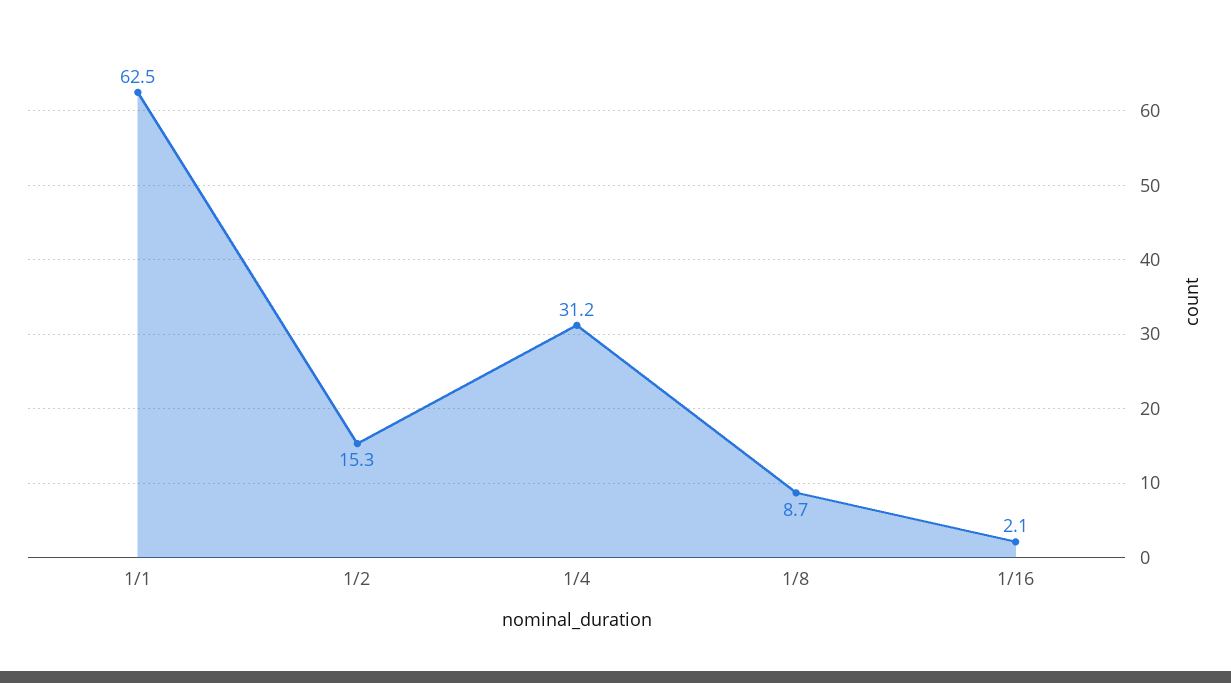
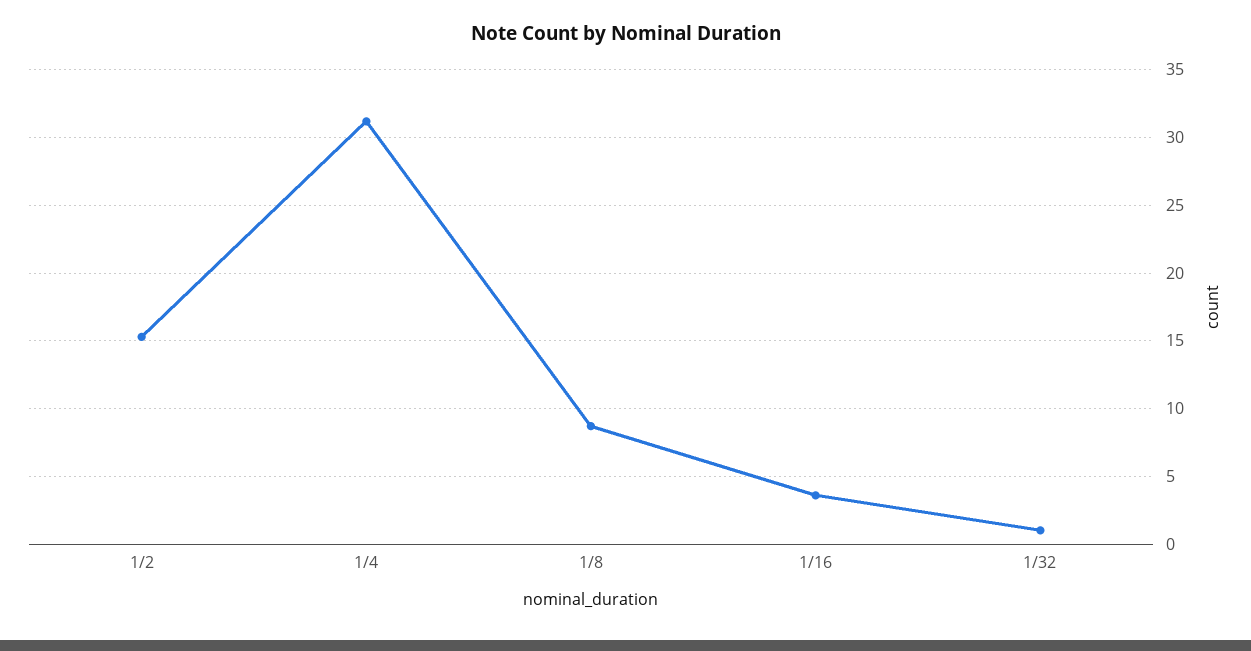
1/1: 62.5 -> none
1/16: 2.1 -> 3.5
1/32: none -> 1

